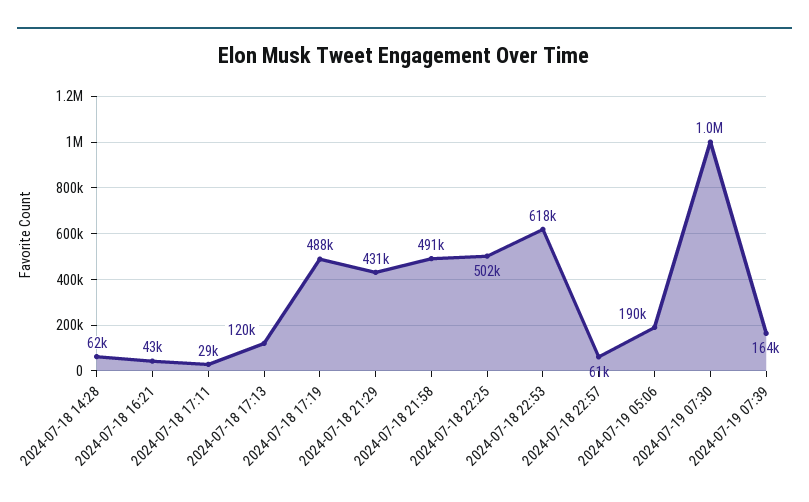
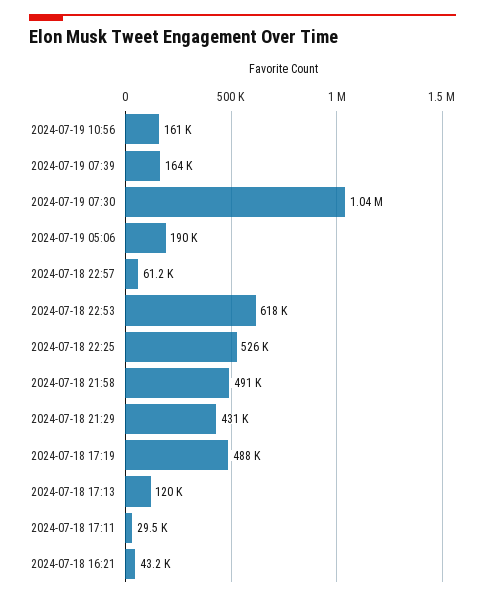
2024-07-18 14:28: 62000 -> none
2024-07-18 22:25: 502000 -> 526000
2024-07-19 10:56: none -> 161000

